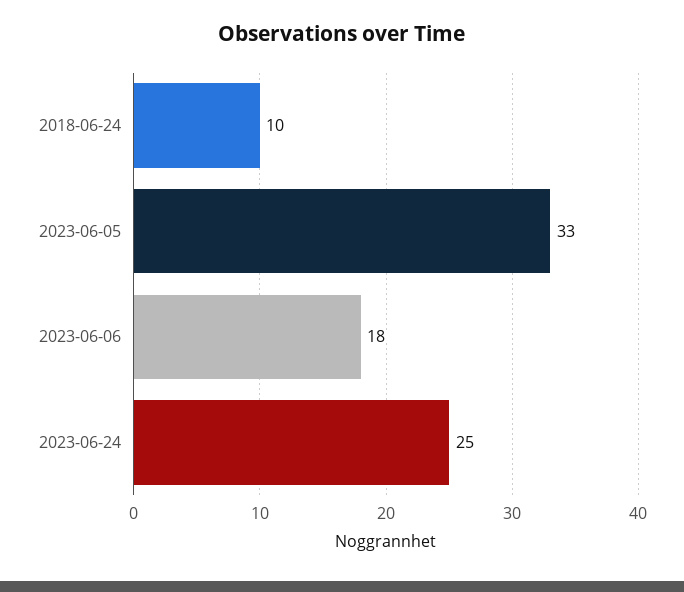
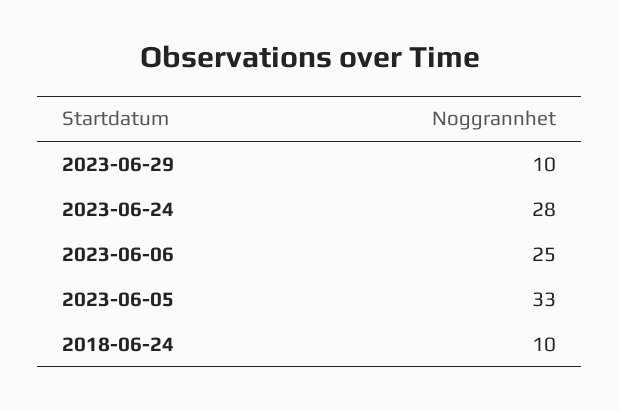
2023-06-06: 18 -> 25
2023-06-24: 25 -> 28
2023-06-29: none -> 10

